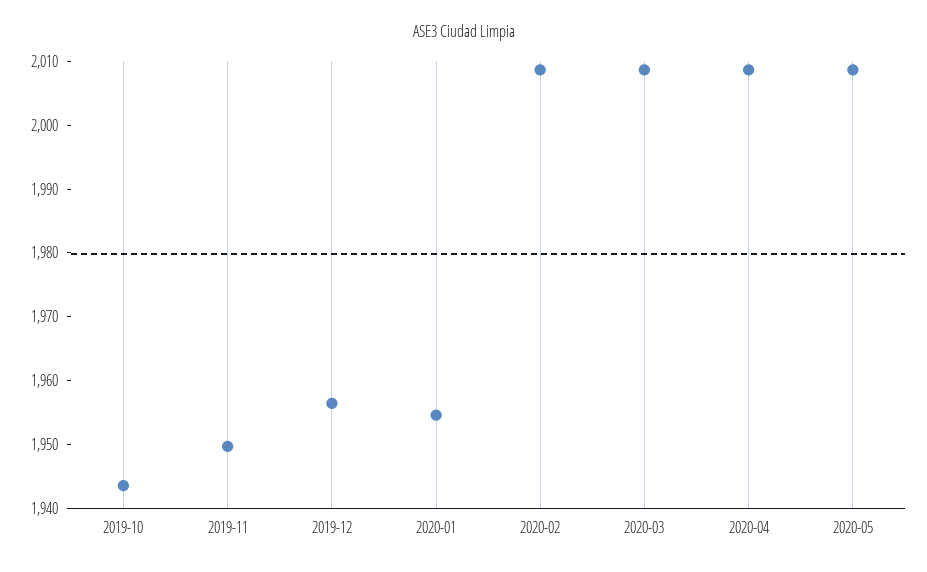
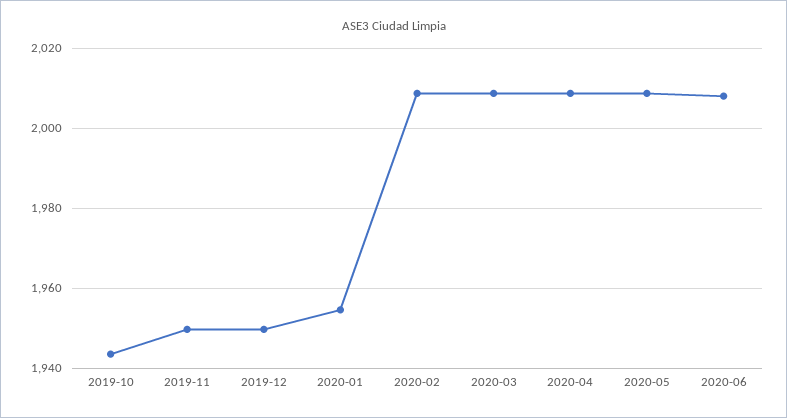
2019-12: 1956 -> 1950
2020-06: none -> 2008

